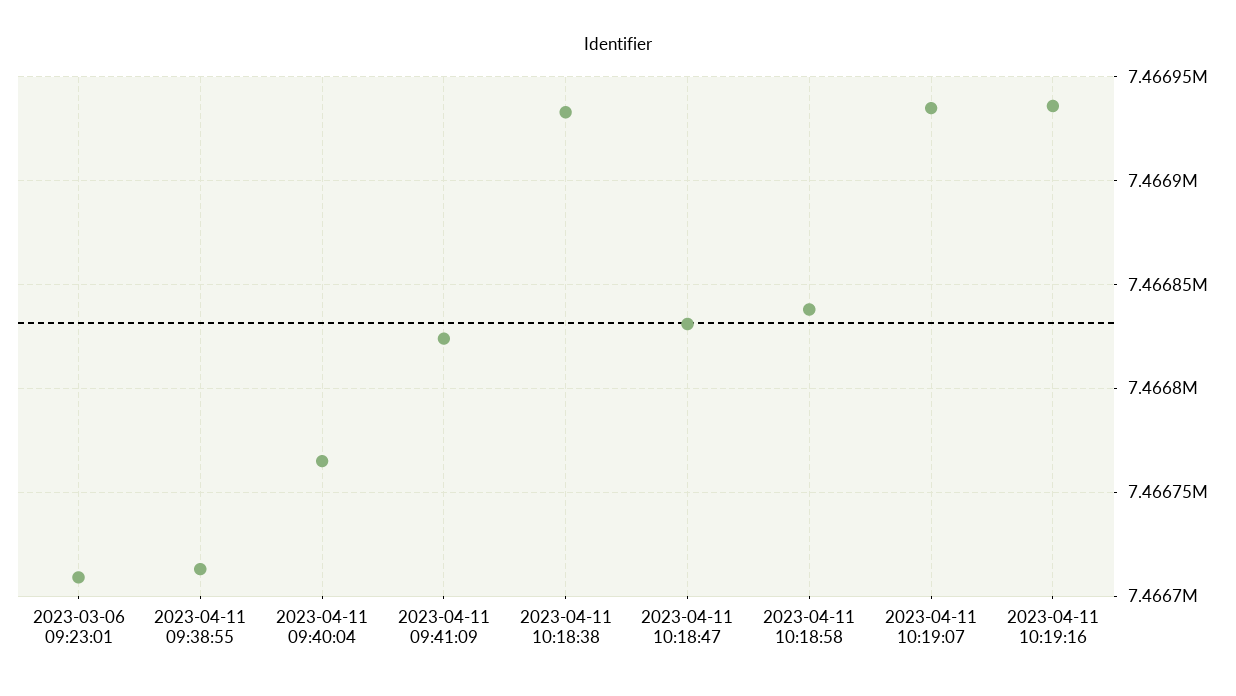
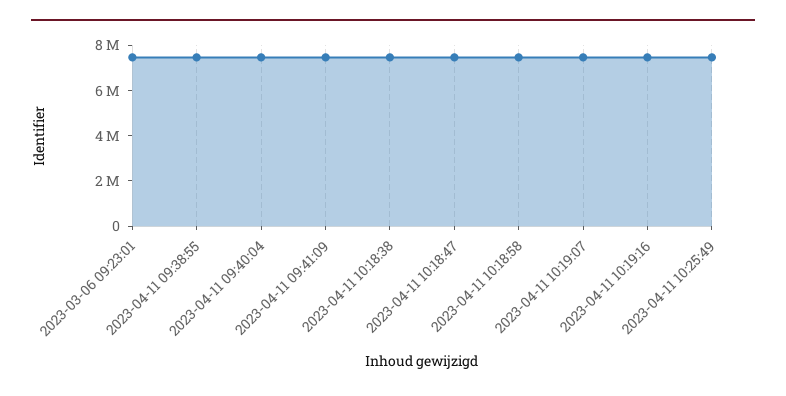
2023-04-11 10:25:49: none -> 7500000

